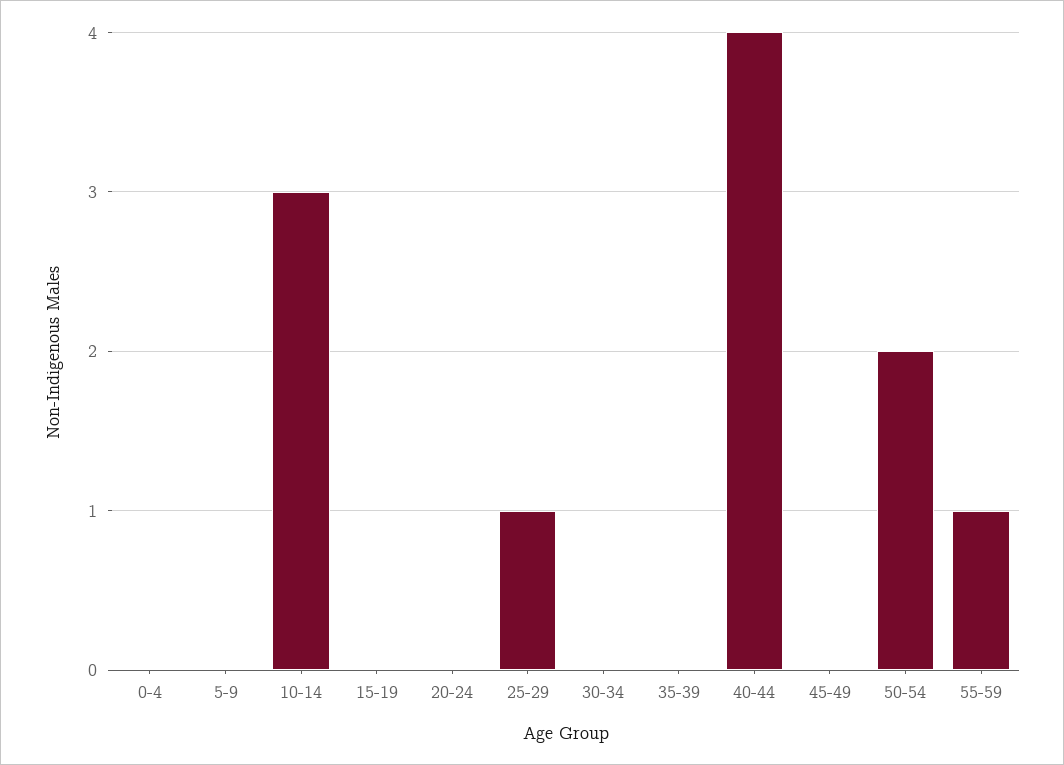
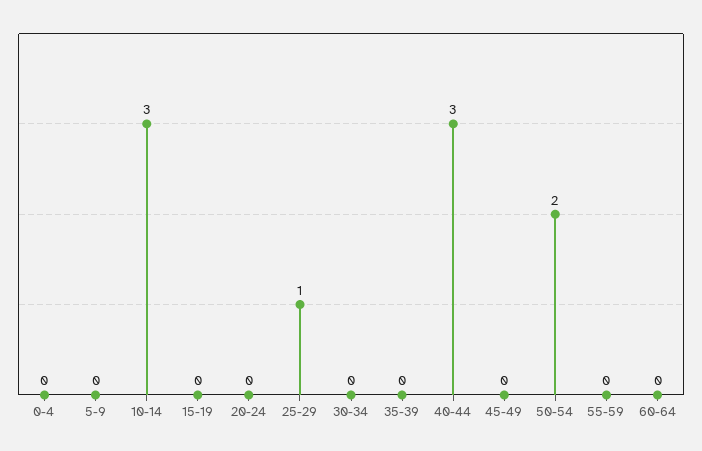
40-44: 4 -> 3
55-59: 1 -> 0
60-64: none -> 0

